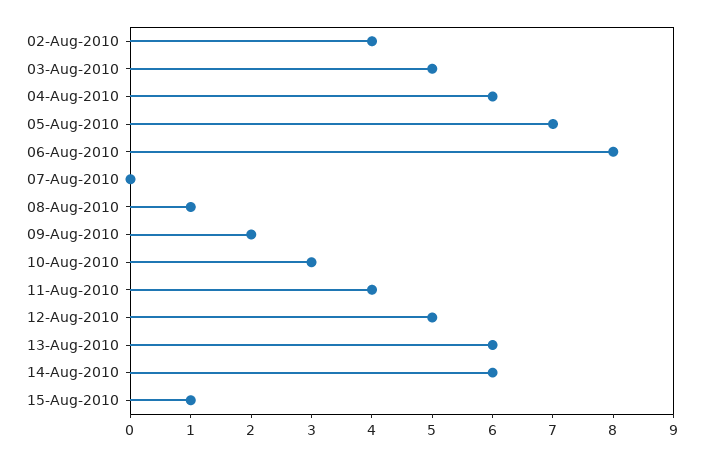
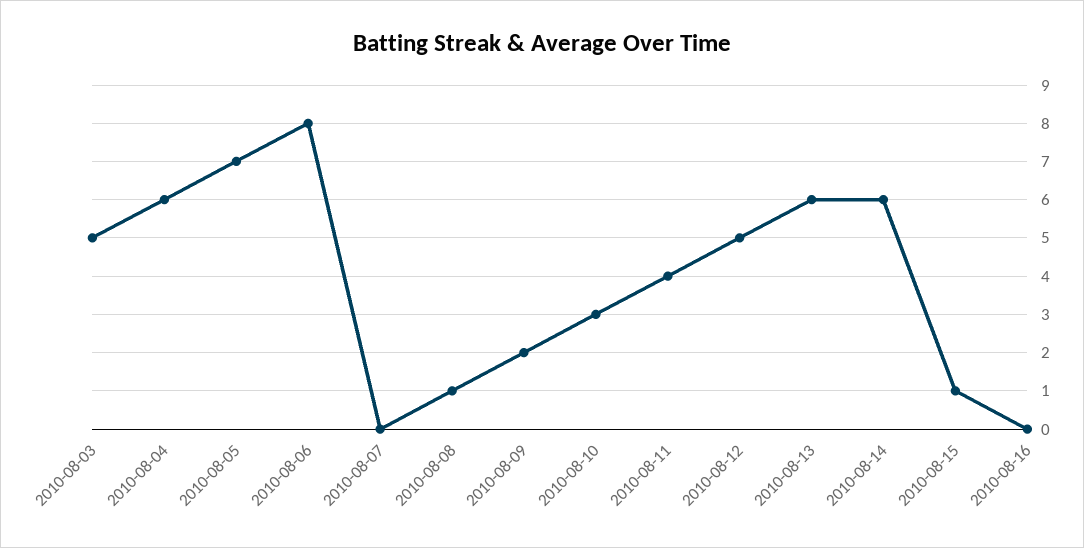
02-Aug-2010: 4 -> none
2010-08-16: none -> 0

